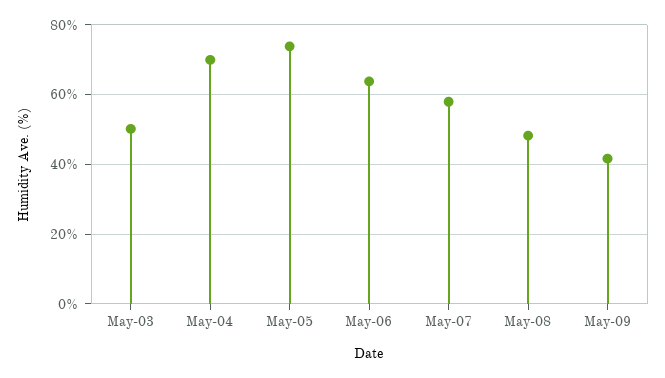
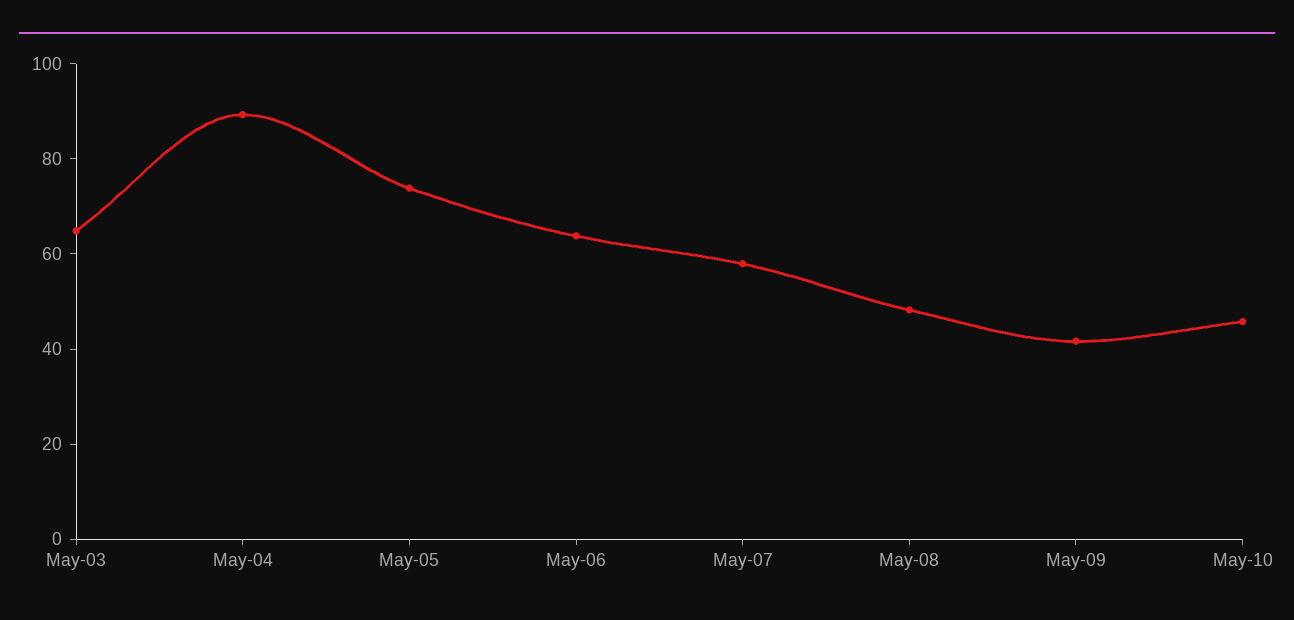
May-03: 50 -> 65
May-04: 70 -> 90
May-10: none -> 45

